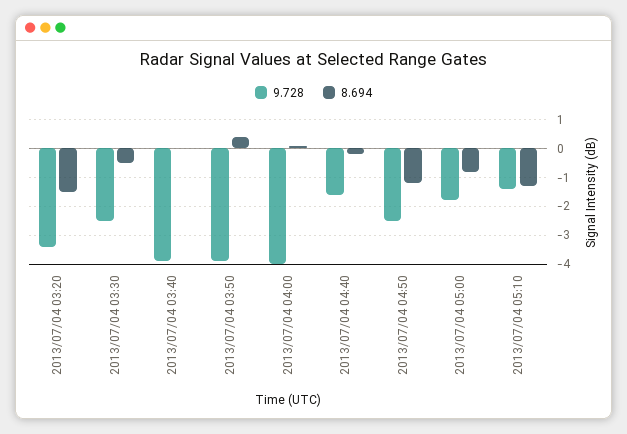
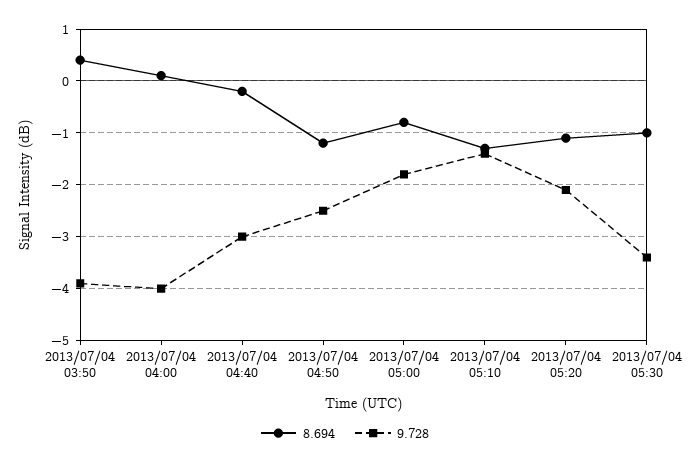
9.728, 2013/07/04 03:20: -3.5 -> none
8.694, 2013/07/04 03:20: -1.5 -> none
9.728, 2013/07/04 03:30: -2.5 -> none
8.694, 2013/07/04 03:30: -0.5 -> none
9.728, 2013/07/04 03:40: -4 -> none
8.694, 2013/07/04 03:40: 0 -> none
9.728, 2013/07/04 04:40: -1.5 -> -3
8.694, 2013/07/04 05:20: none -> -1
9.728, 2013/07/04 05:20: none -> -2
8.694, 2013/07/04 05:30: none -> -1
9.728, 2013/07/04 05:30: none -> -3.5

